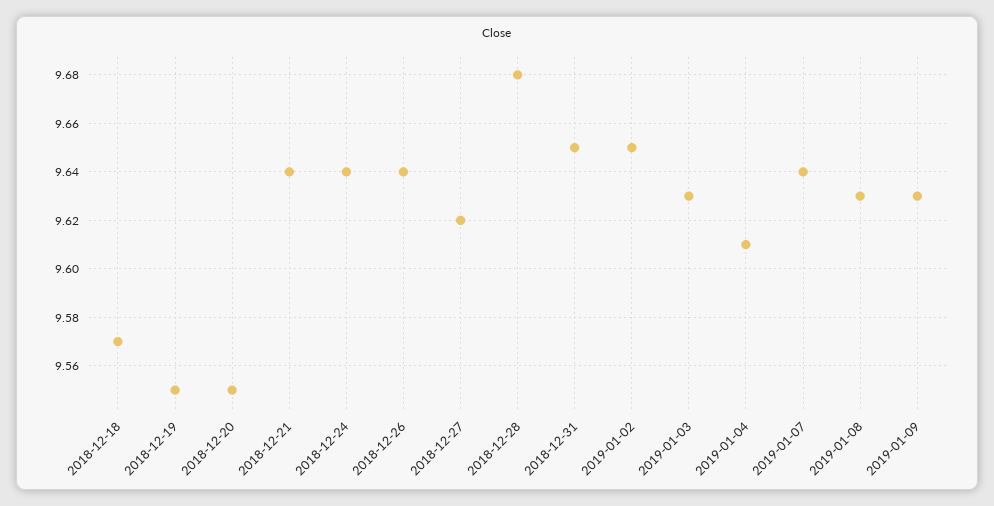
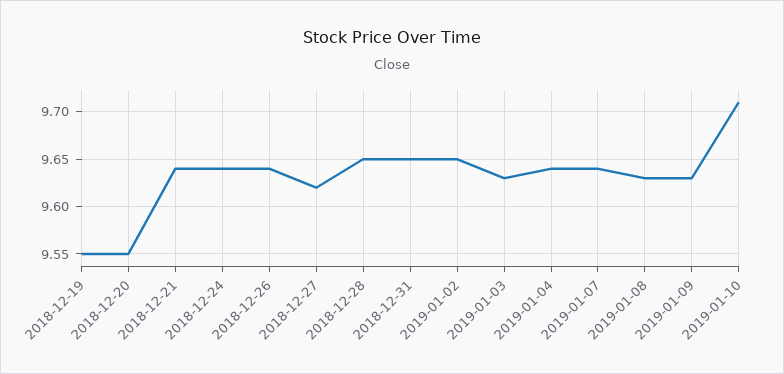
2018-12-18: 9.57 -> none
2018-12-28: 9.68 -> 9.65
2019-01-04: 9.61 -> 9.64
2019-01-10: none -> 9.71

